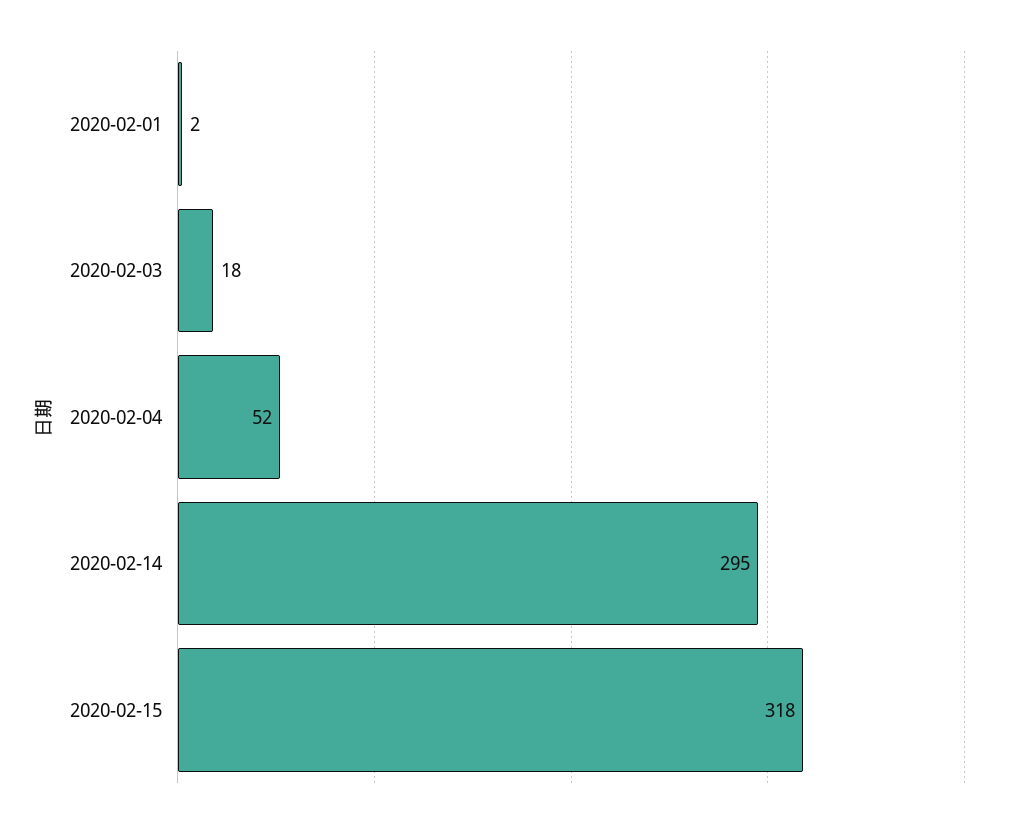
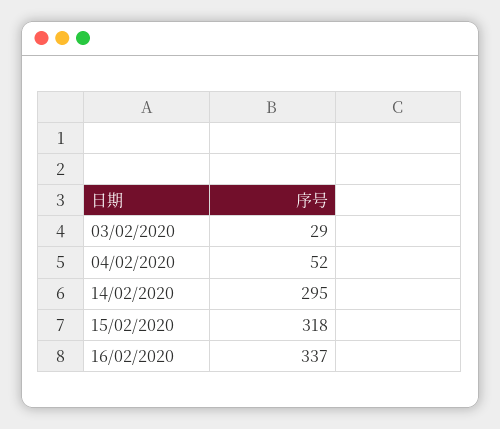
2020-02-01: 2 -> none
2020-02-03: 18 -> 29
16/02/2020: none -> 337

